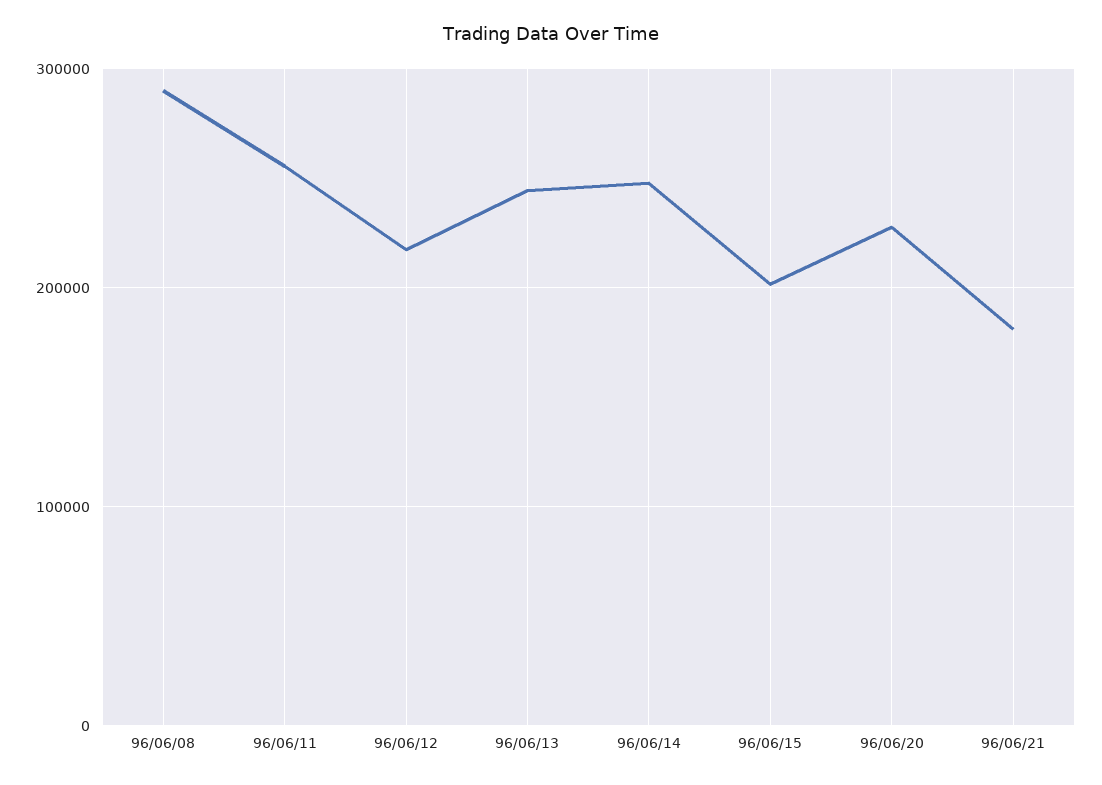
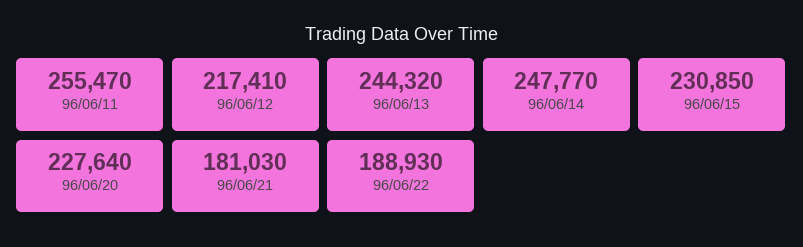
96/06/08: 290000 -> none
96/06/15: 200000 -> 230850
96/06/22: none -> 188930

